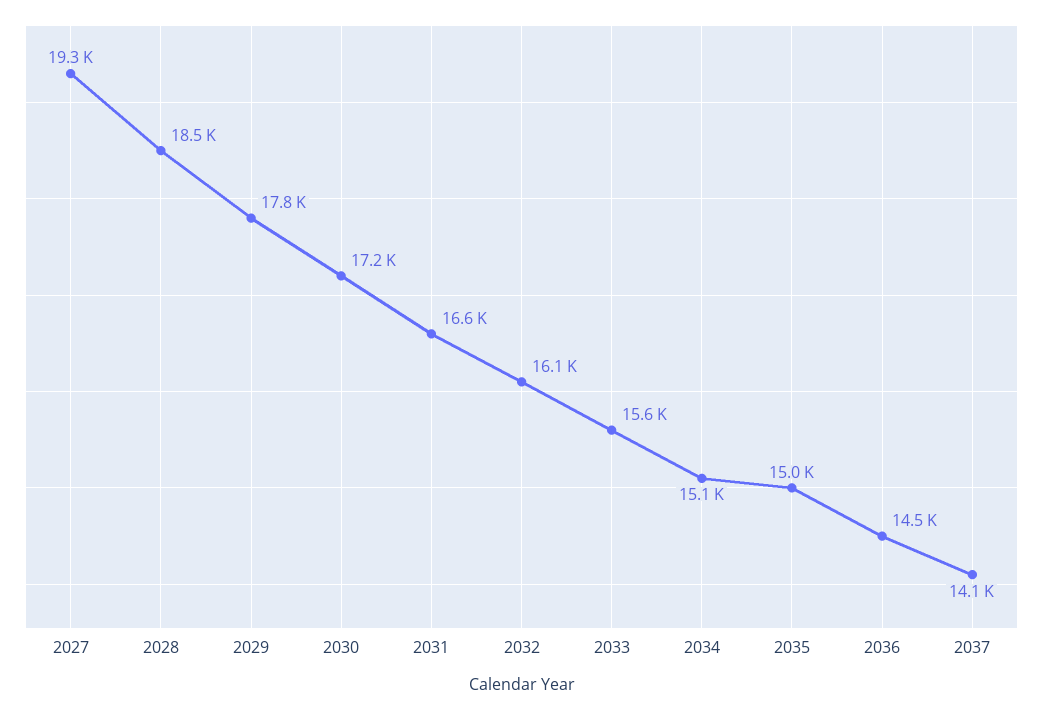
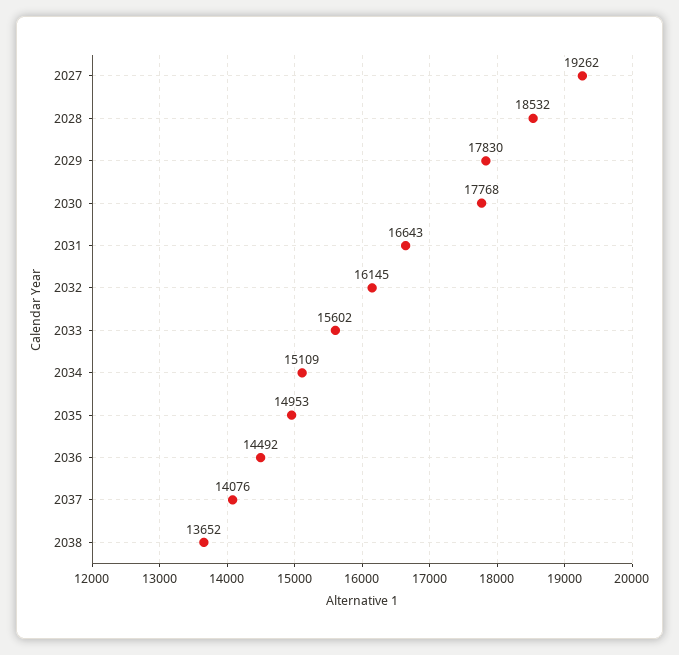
2030: 17200 -> 17768
2038: none -> 13652

